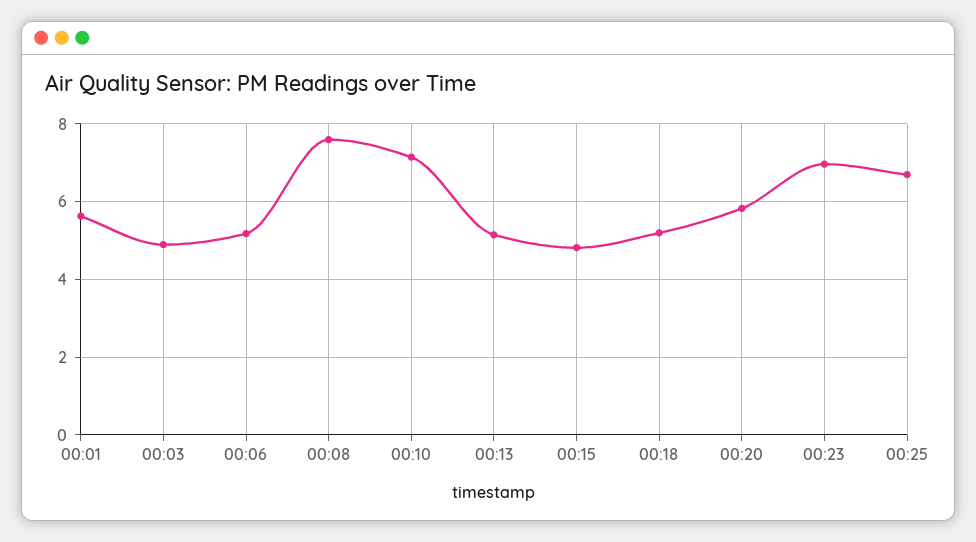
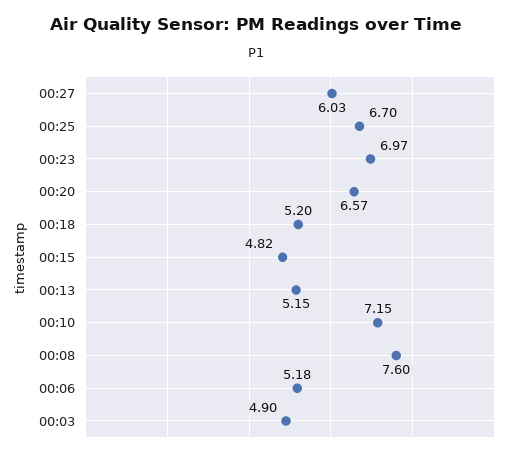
00:01: 5.6 -> none
00:20: 5.8 -> 6.57
00:27: none -> 6.03

